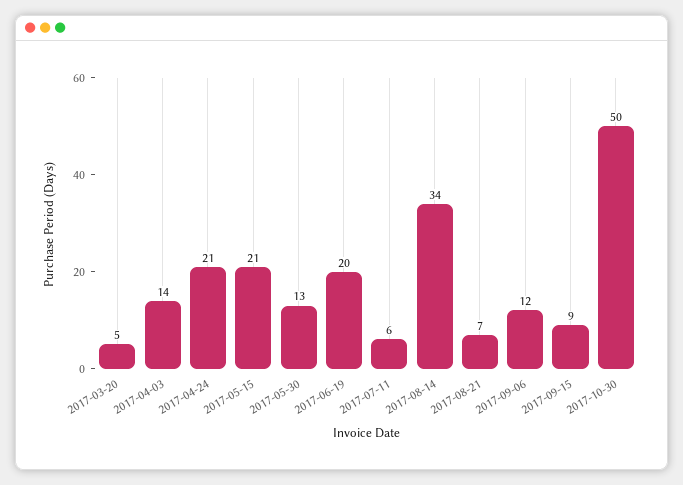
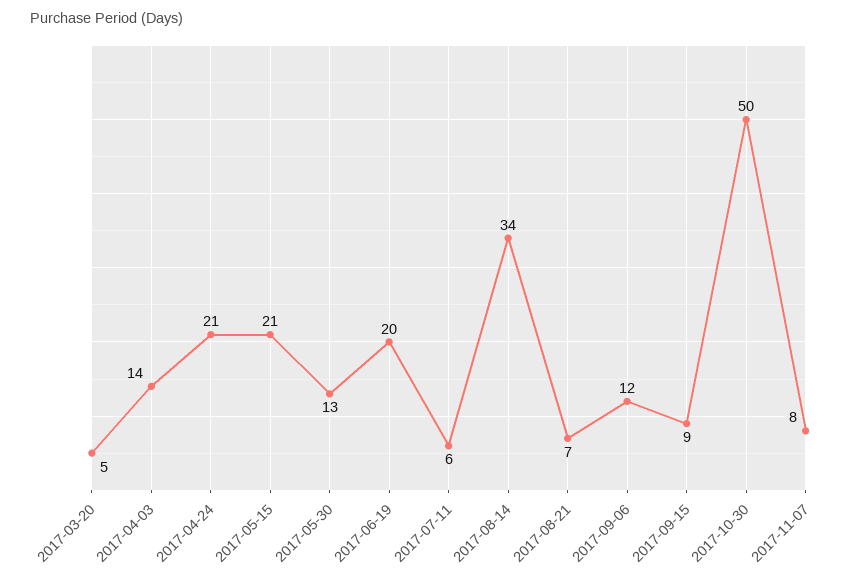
2017-11-07: none -> 8

